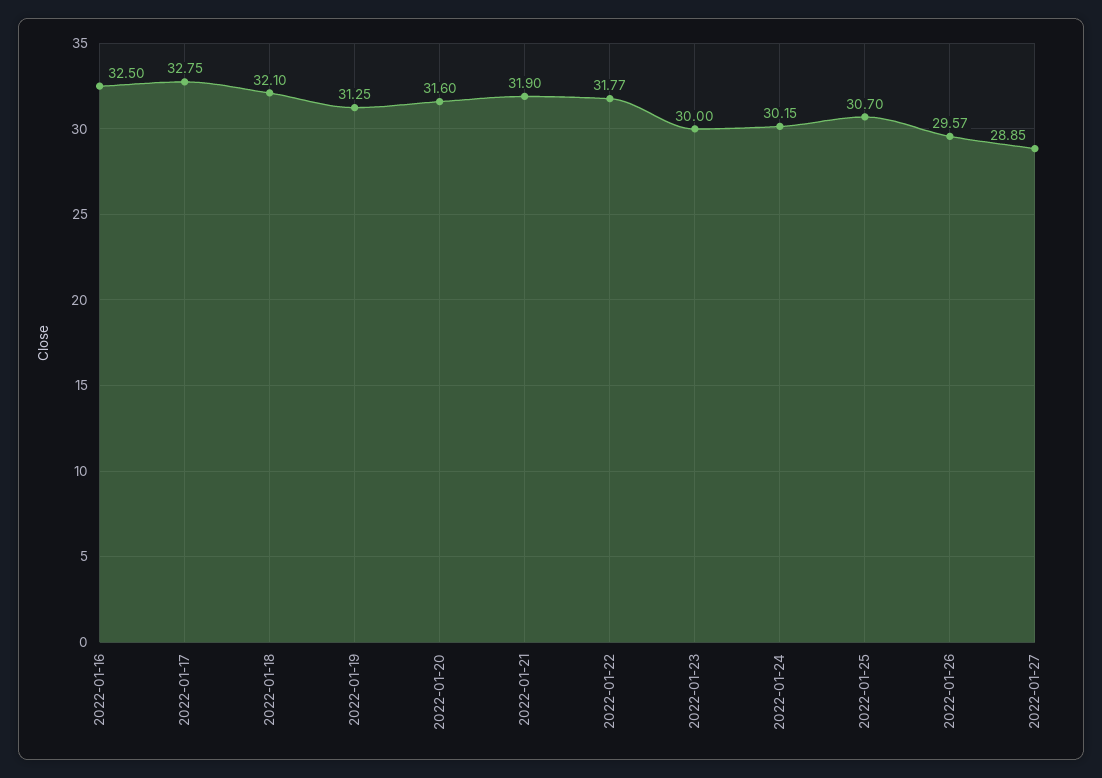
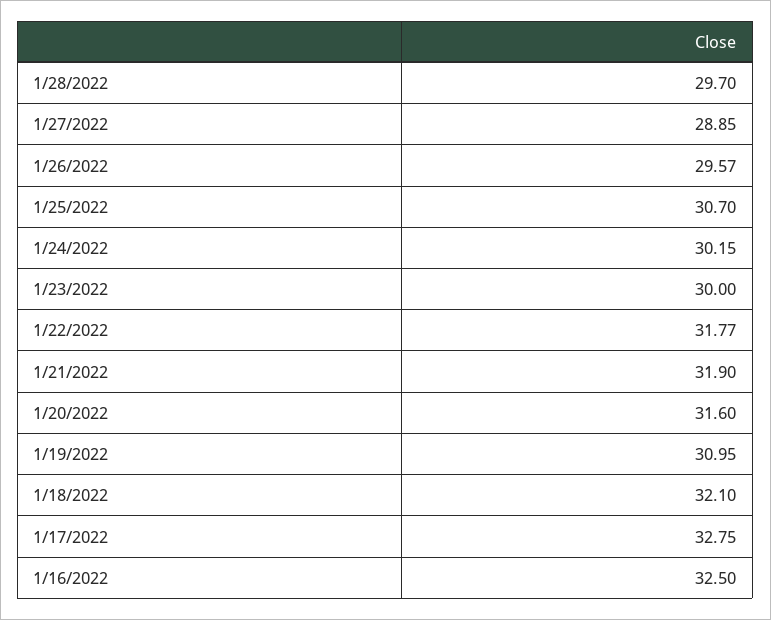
2022-01-19: 31.25 -> 30.95
1/28/2022: none -> 29.7

